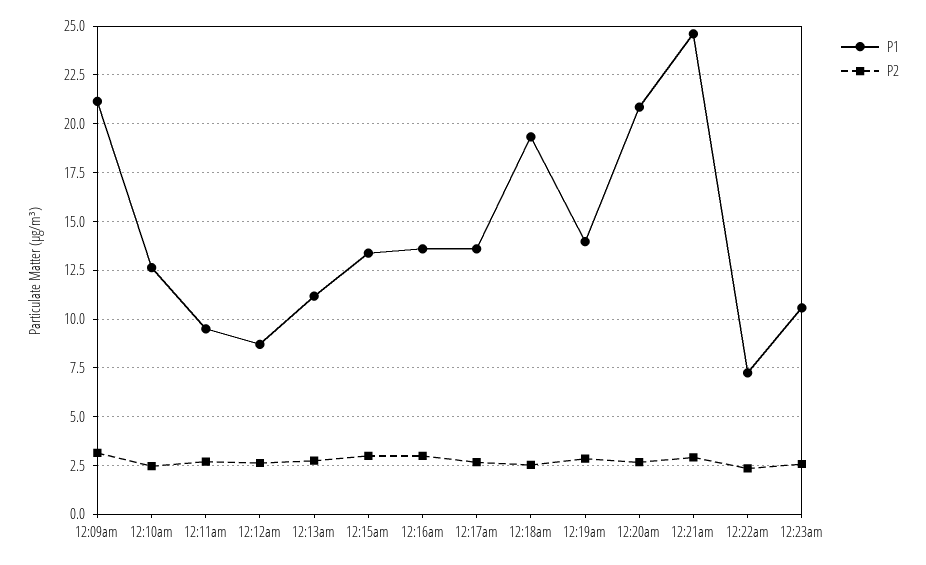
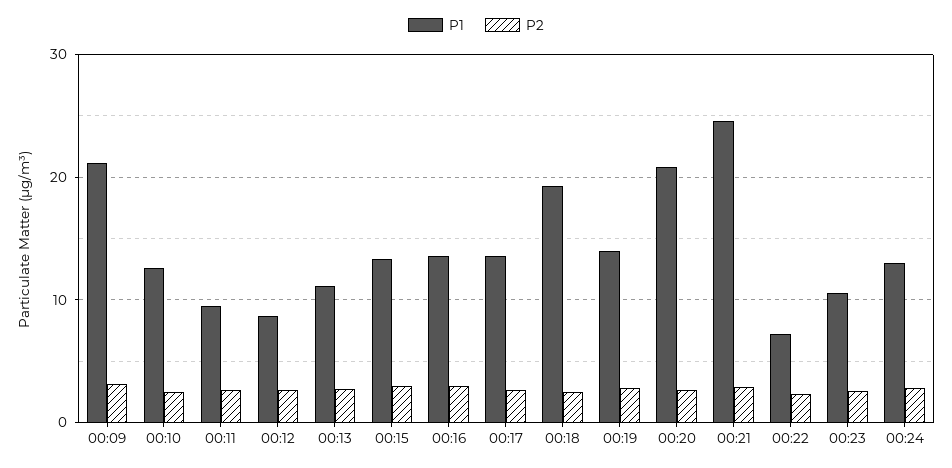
P1, 00:24: none -> 13
P2, 00:24: none -> 3

